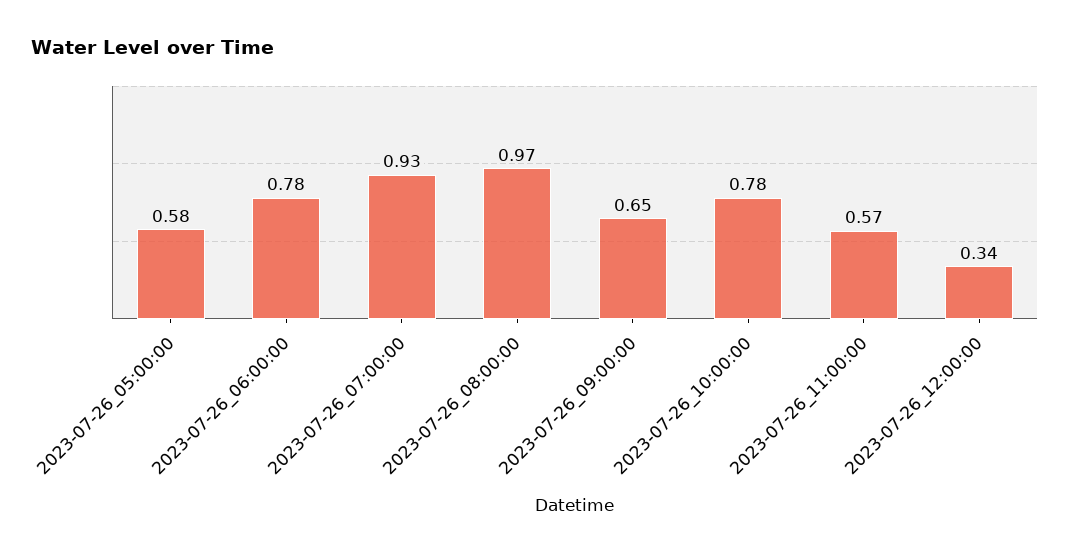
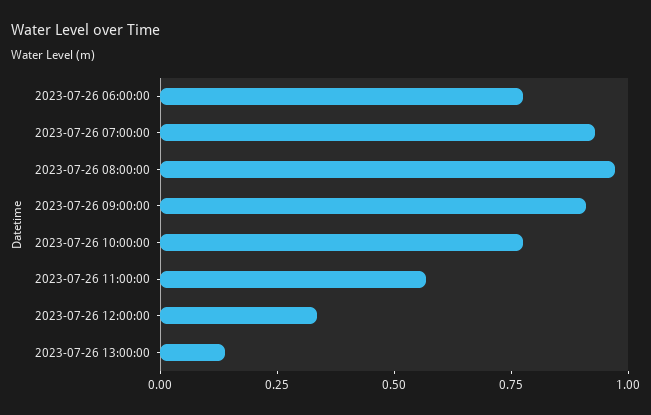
2023-07-26_05:00:00: 0.58 -> none
2023-07-26_09:00:00: 0.65 -> 0.9
2023-07-26 13:00:00: none -> 0.15

